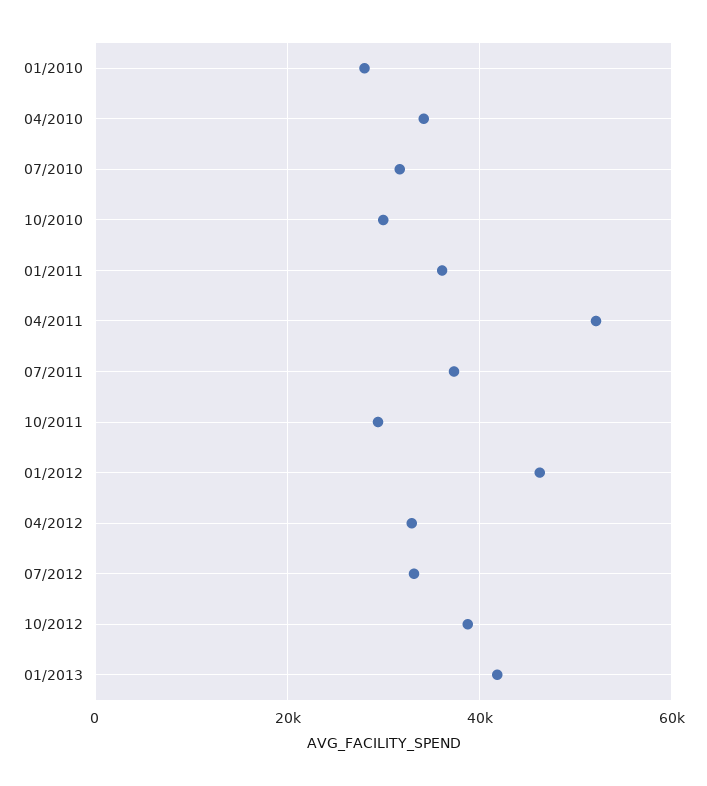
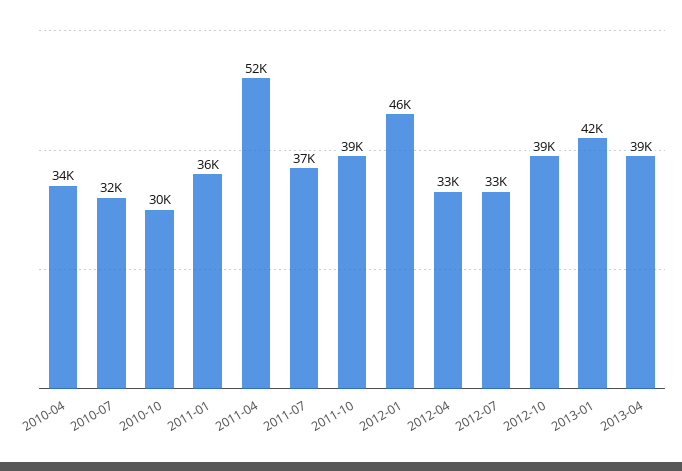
01/2010: 28000 -> none
10/2011: 30000 -> 39000
2013-04: none -> 39000

